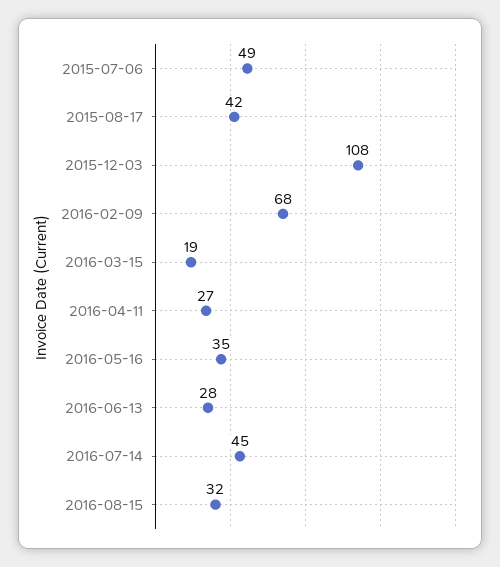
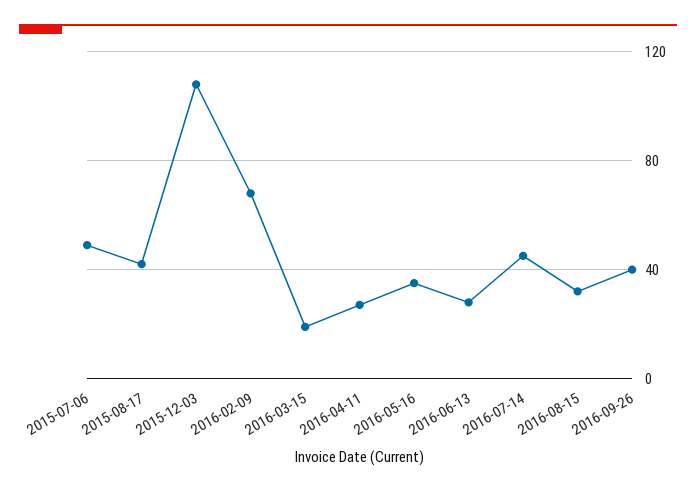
2016-09-26: none -> 40

